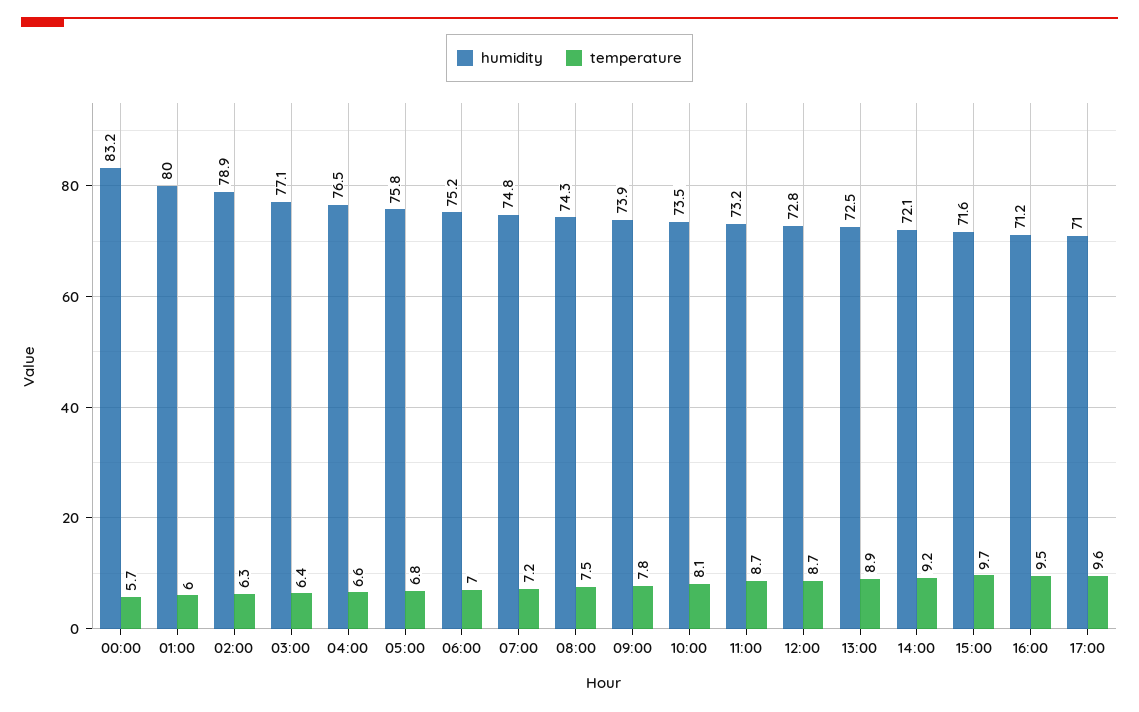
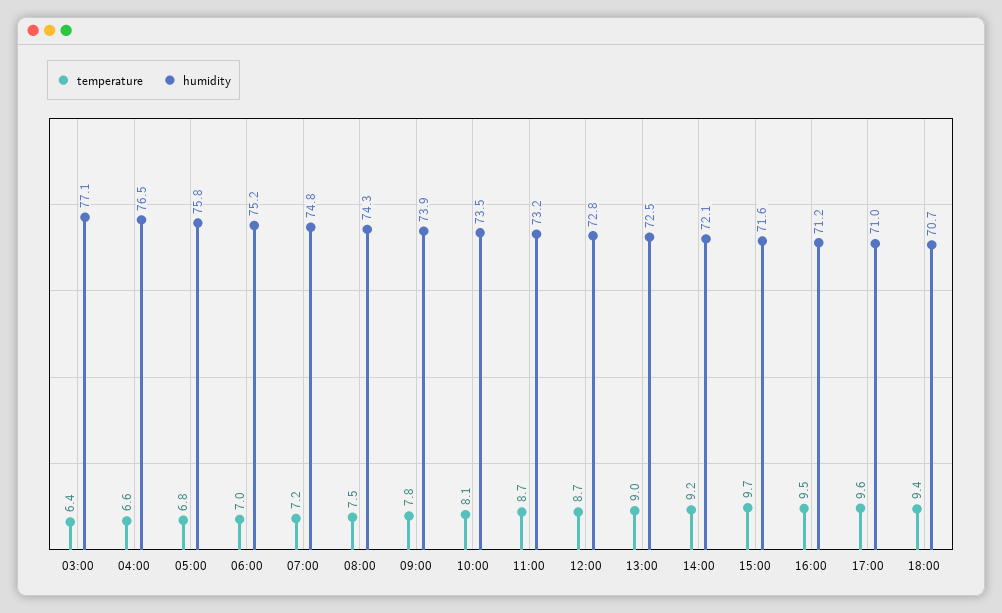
humidity, 00:00: 83.2 -> none
temperature, 00:00: 5.7 -> none
humidity, 01:00: 80 -> none
temperature, 01:00: 6 -> none
humidity, 02:00: 78.9 -> none
temperature, 02:00: 6.3 -> none
temperature, 13:00: 8.9 -> 9
temperature, 18:00: none -> 9.4
humidity, 18:00: none -> 70.7

